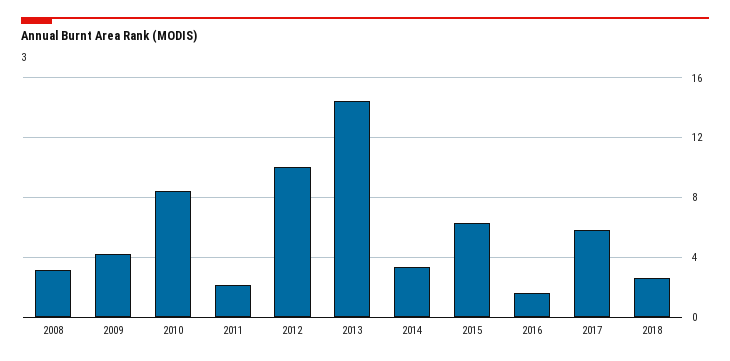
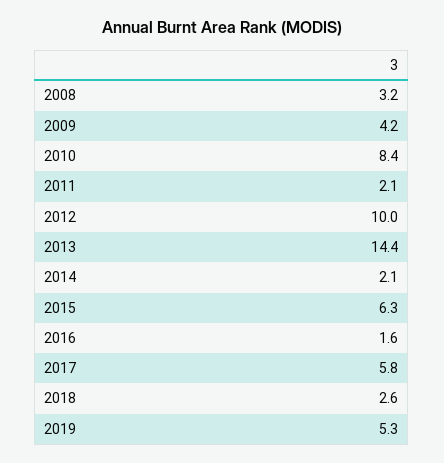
2014: 3.5 -> 2.1
2019: none -> 5.3

